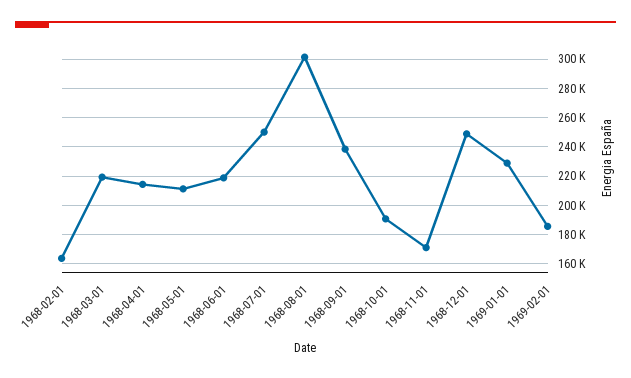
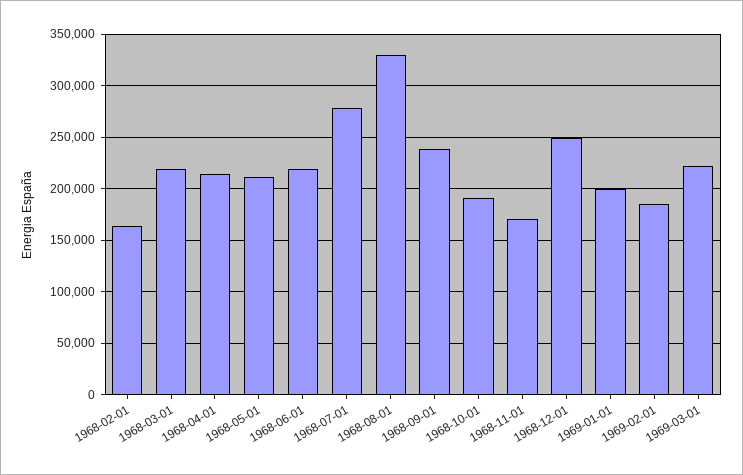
1968-07-01: 250000 -> 280000
1968-08-01: 300000 -> 330000
1969-01-01: 230000 -> 200000
1969-03-01: none -> 220000

